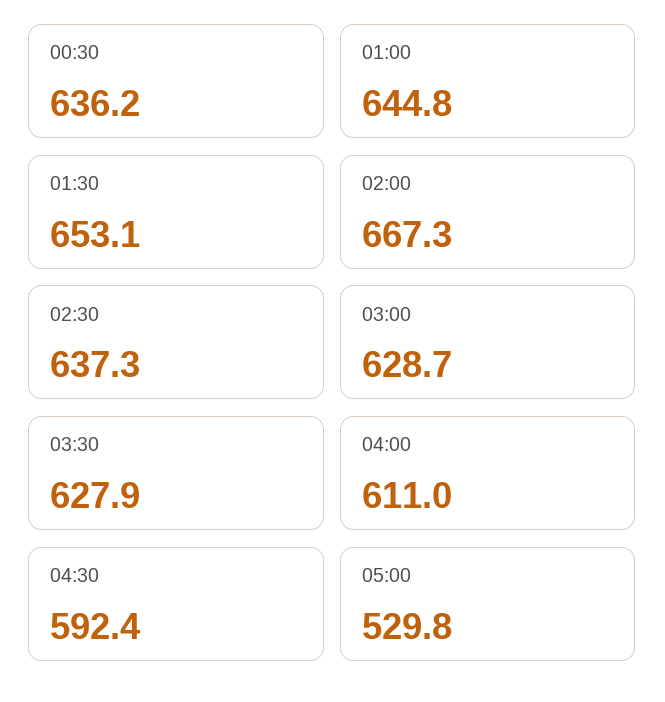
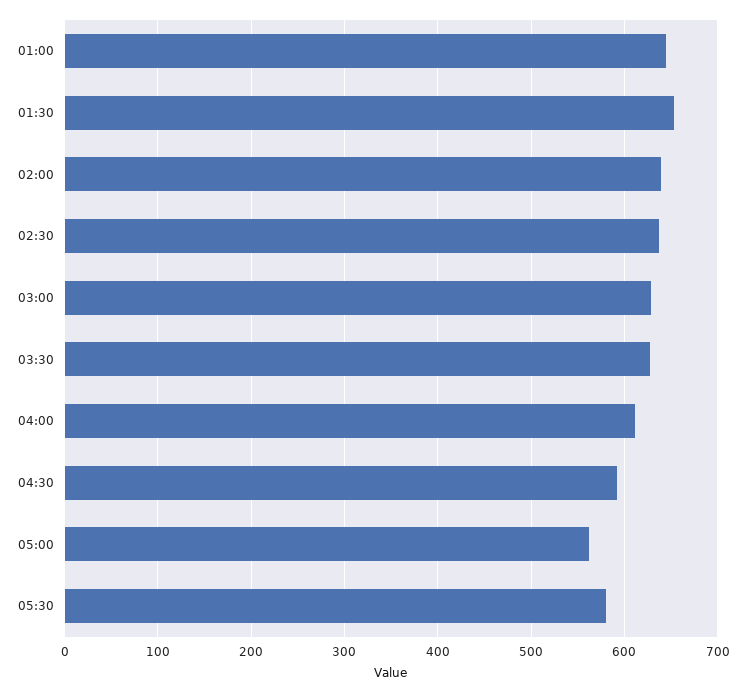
00:30: 636.2 -> none
02:00: 667.3 -> 640
05:00: 529.8 -> 560
05:30: none -> 580

